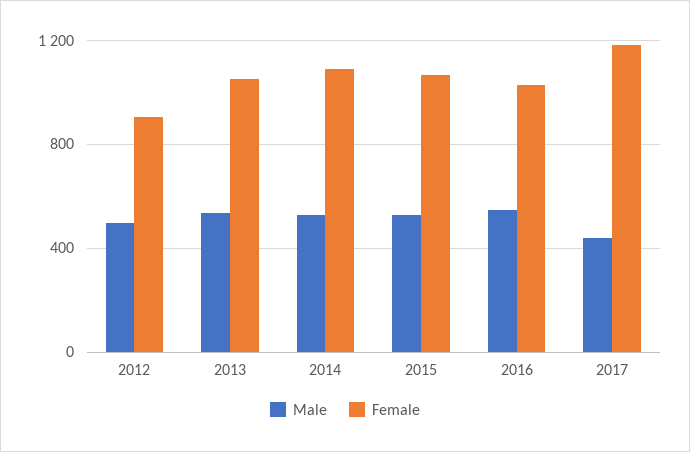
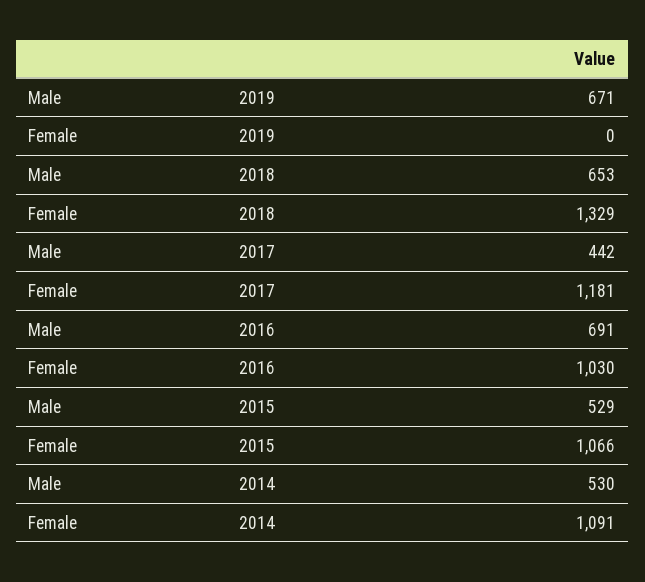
Male, 2012: 500 -> none
Female, 2012: 900 -> none
Male, 2013: 550 -> none
Female, 2013: 1050 -> none
Male, 2016: 550 -> 691
Male, 2019: none -> 671
Female, 2019: none -> 0
Male, 2018: none -> 653
Female, 2018: none -> 1329

